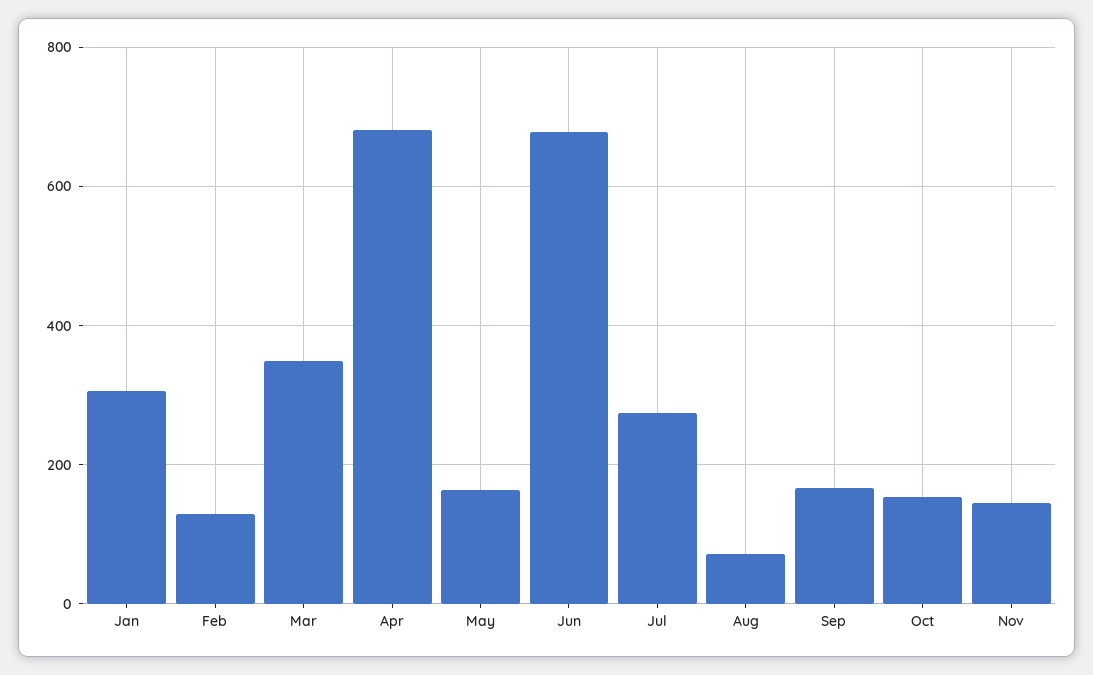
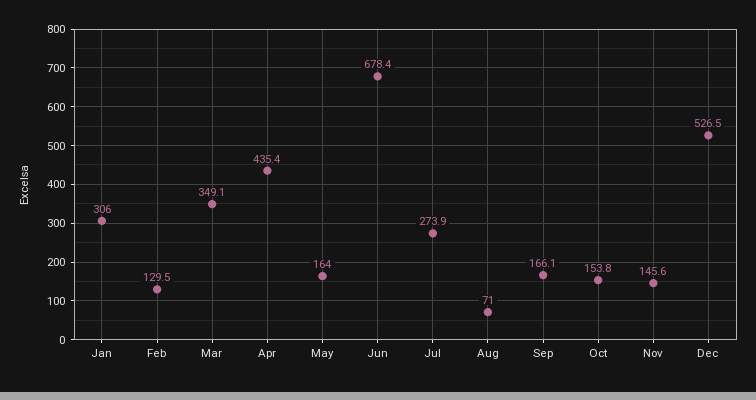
Apr: 680 -> 435.4
Dec: none -> 526.5

